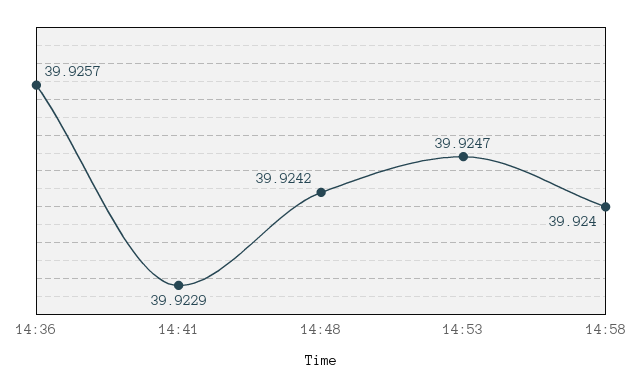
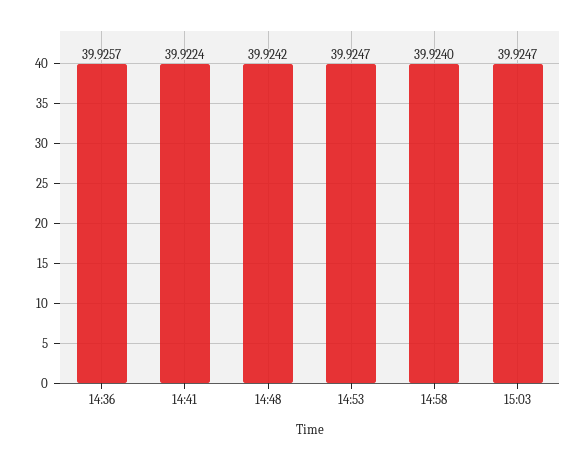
14:41: 39.9229 -> 39.9224
15:03: none -> 39.9247

